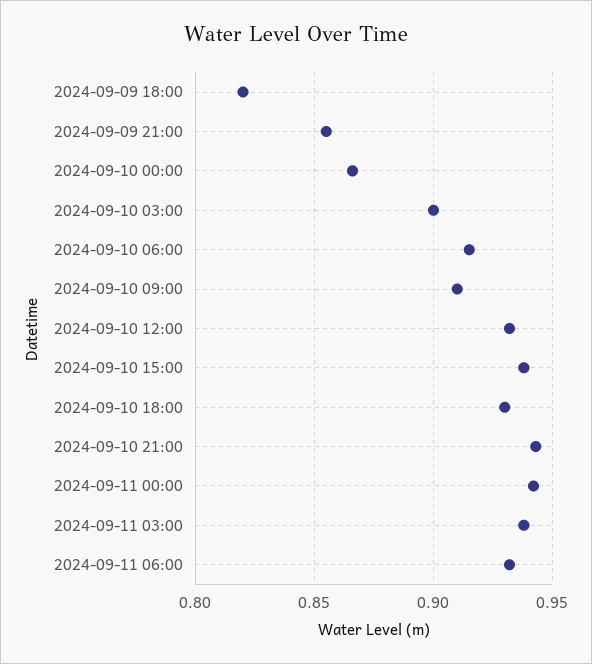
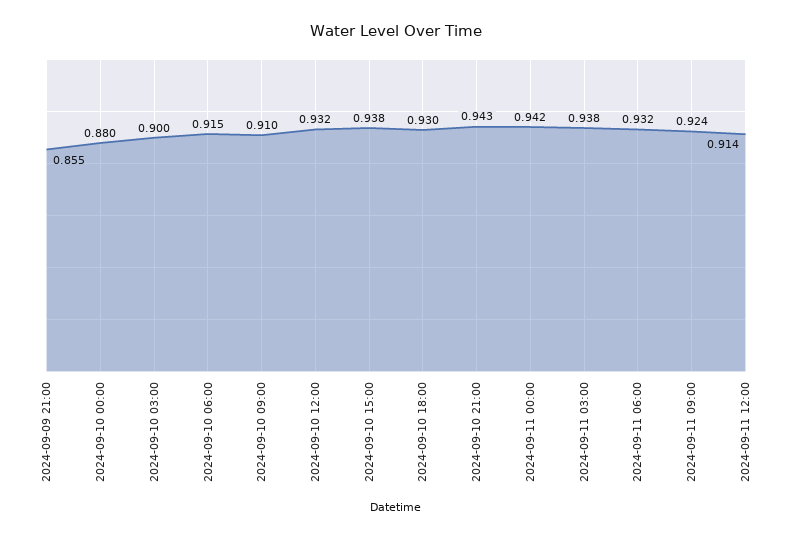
2024-09-09 18:00: 0.82 -> none
2024-09-10 00:00: 0.865 -> 0.88
2024-09-11 09:00: none -> 0.924
2024-09-11 12:00: none -> 0.914

